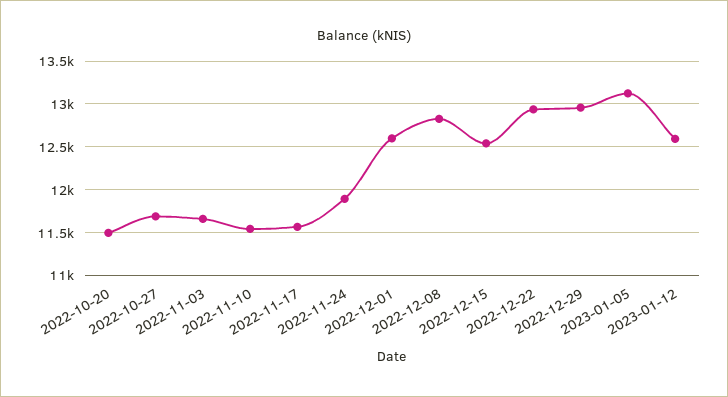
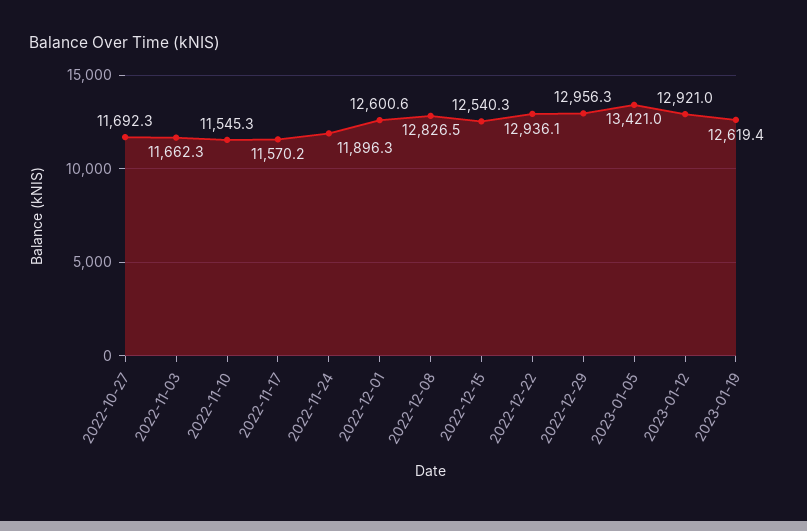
2022-10-20: 11500 -> none
2023-01-05: 13100 -> 13421
2023-01-12: 12600 -> 12921
2023-01-19: none -> 12619.4

